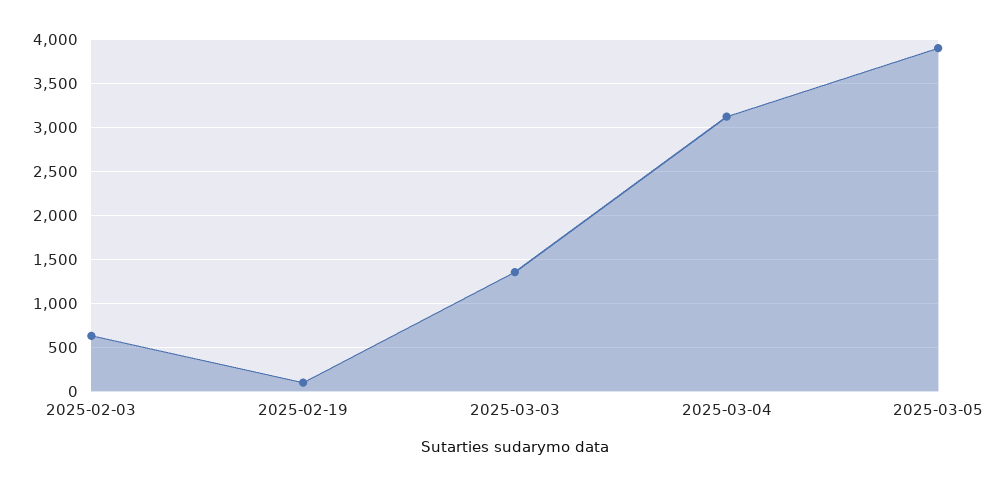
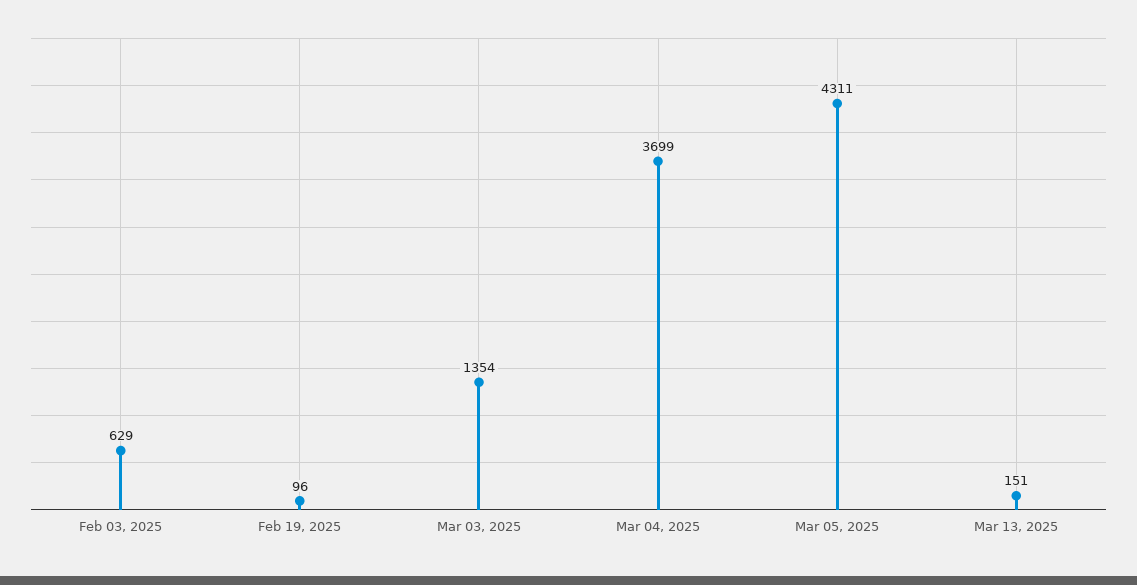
2025-03-04: 3100 -> 3699
2025-03-05: 3900 -> 4311
Mar 13, 2025: none -> 151

